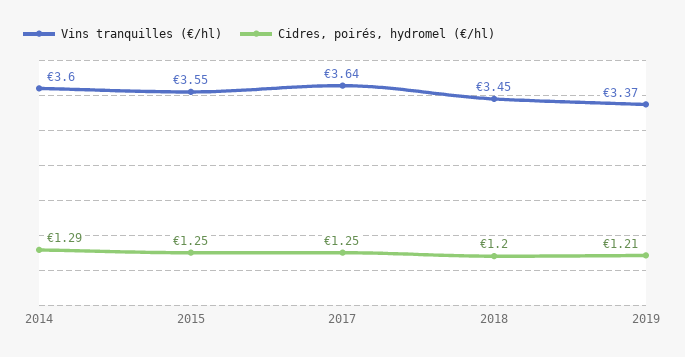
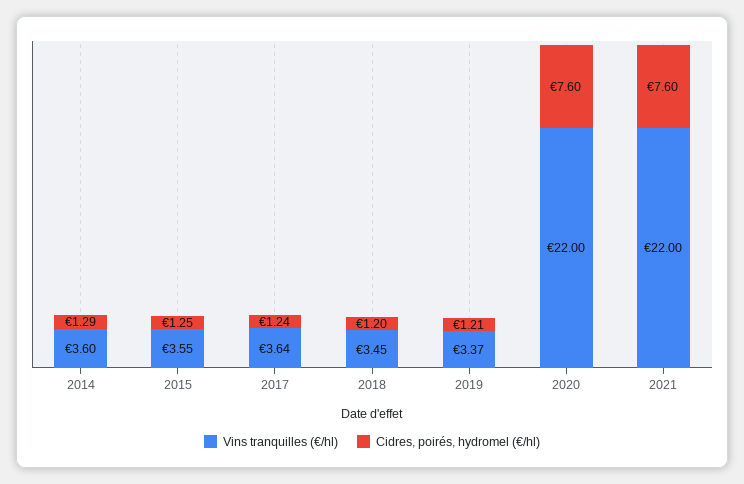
Cidres, poirés, hydromel (€/hl), 2017: 1.25 -> 1.24
Vins tranquilles (€/hl), 2020: none -> 22
Cidres, poirés, hydromel (€/hl), 2020: none -> 7.6
Vins tranquilles (€/hl), 2021: none -> 22
Cidres, poirés, hydromel (€/hl), 2021: none -> 7.6

